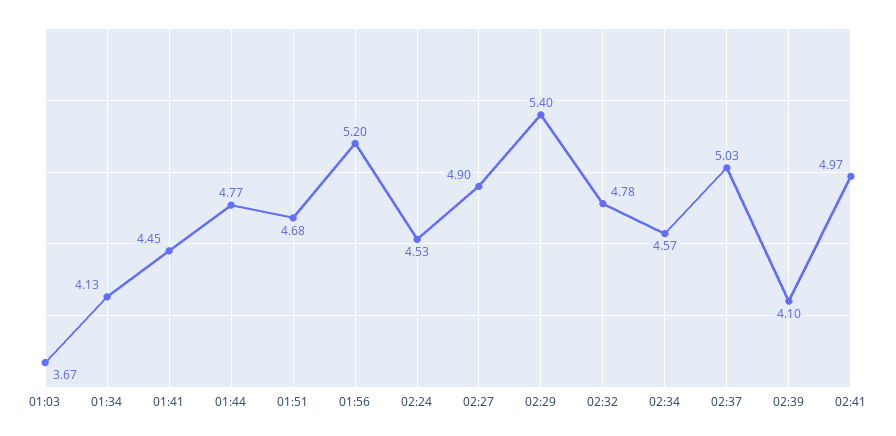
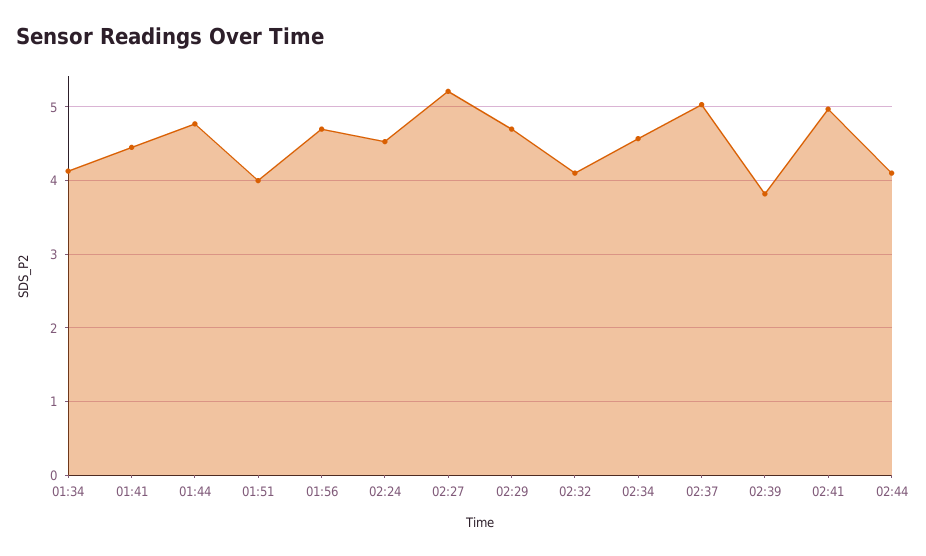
01:03: 3.67 -> none
01:51: 4.68 -> 4
01:56: 5.2 -> 4.7
02:27: 4.9 -> 5.2
02:29: 5.4 -> 4.7
02:32: 4.78 -> 4.1
02:39: 4.1 -> 3.8
02:44: none -> 4.1

